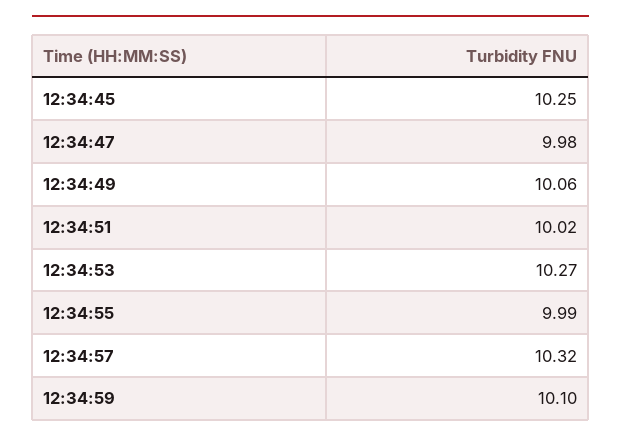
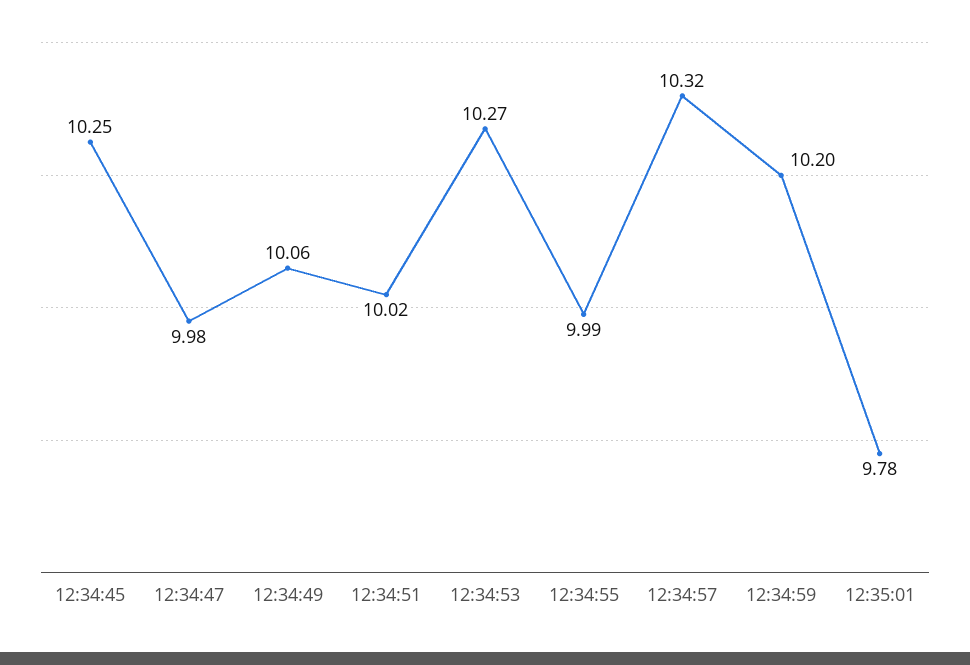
12:34:59: 10.1 -> 10.2
12:35:01: none -> 9.78

